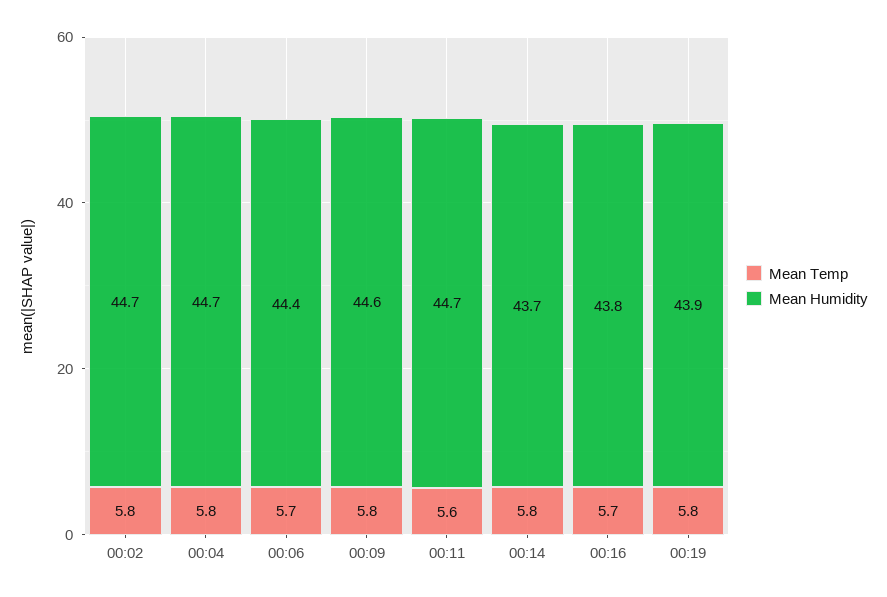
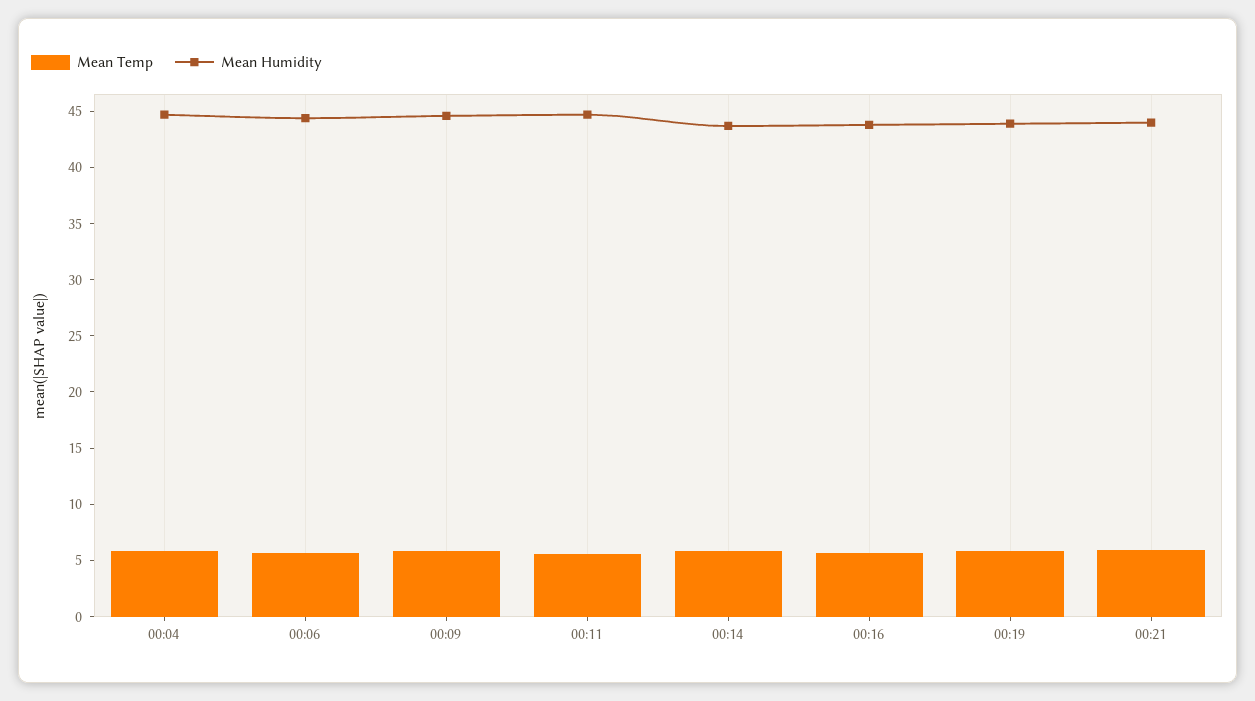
Mean Temp, 00:02: 5.8 -> none
Mean Humidity, 00:02: 44.7 -> none
Mean Temp, 00:21: none -> 6
Mean Humidity, 00:21: none -> 44

